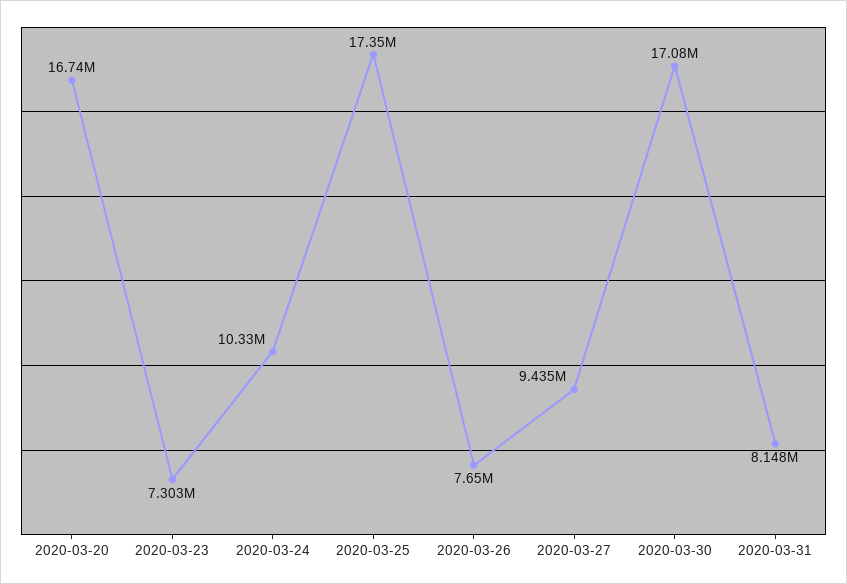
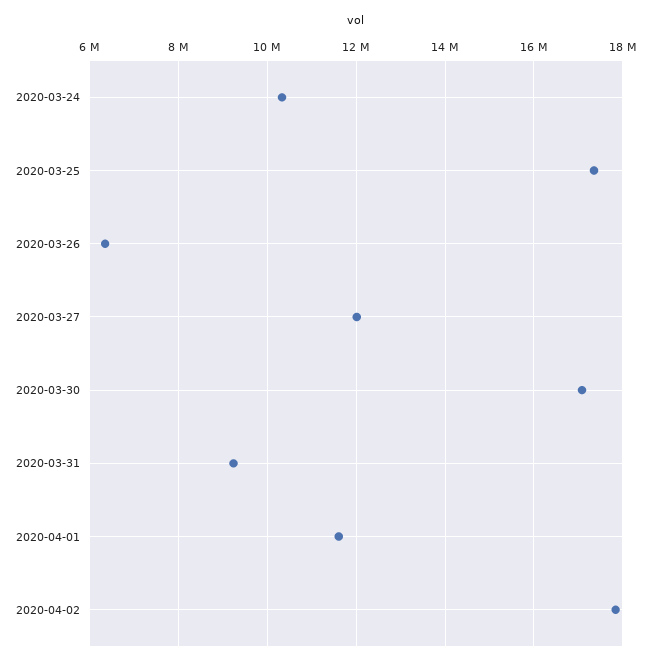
2020-03-20: 16740000 -> none
2020-03-23: 7303000 -> none
2020-03-26: 7650000 -> 6400000
2020-03-27: 9435000 -> 12000000
2020-03-31: 8148000 -> 9200000
2020-04-01: none -> 11600000
2020-04-02: none -> 17800000

